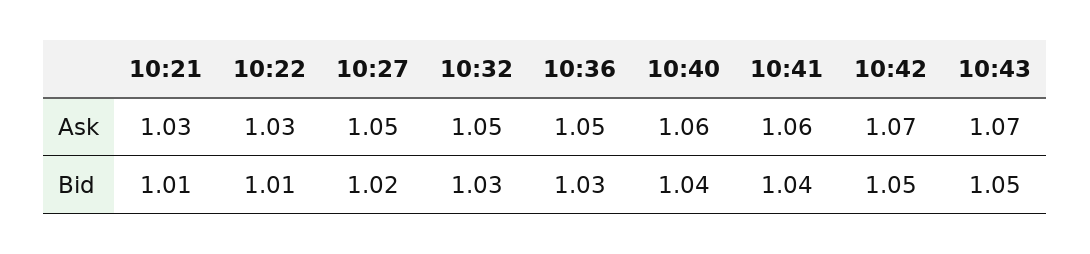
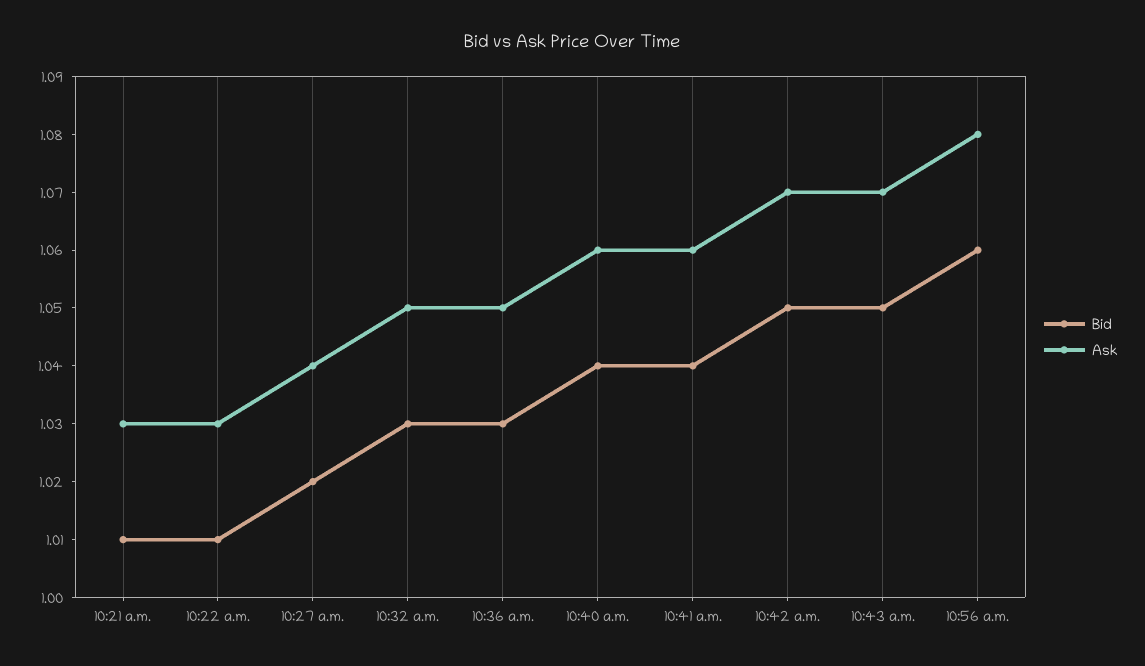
Ask, 10:27: 1.05 -> 1.04
Bid, 10:56 a.m.: none -> 1.06
Ask, 10:56 a.m.: none -> 1.08

